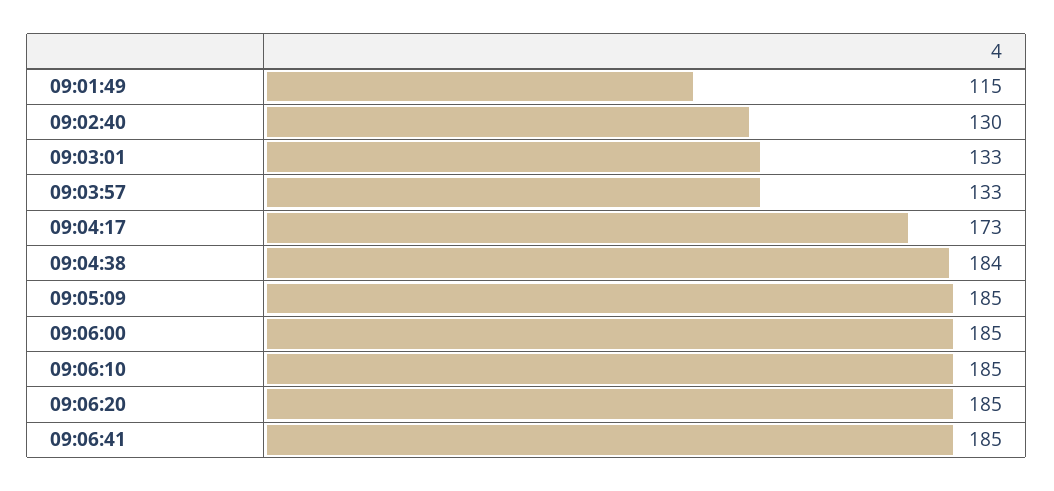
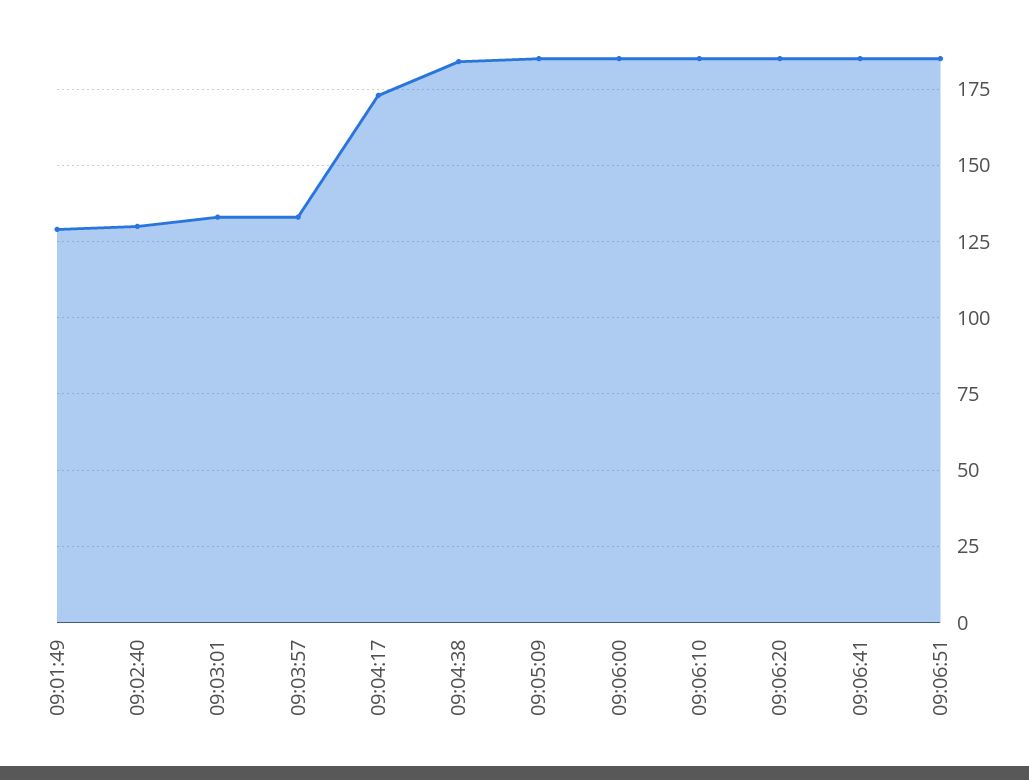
09:01:49: 115 -> 130
09:06:51: none -> 185

